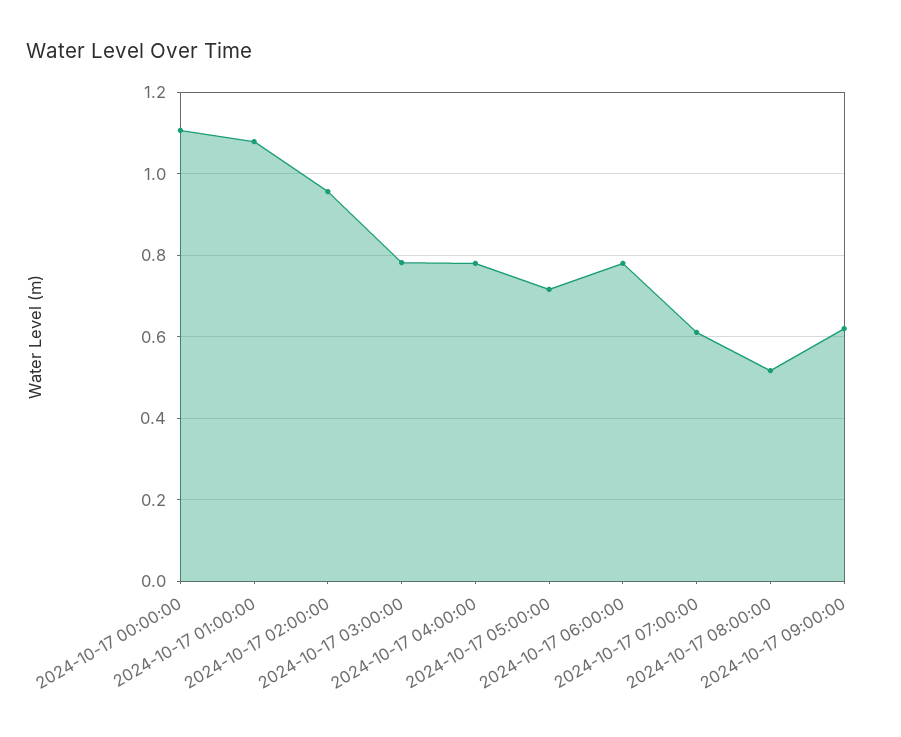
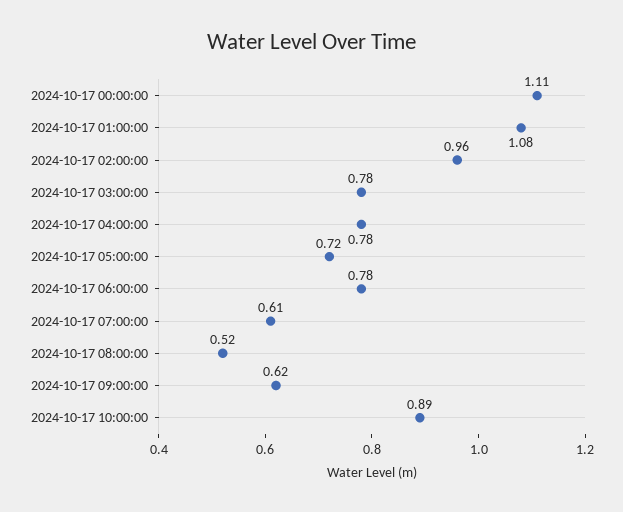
2024-10-17 10:00:00: none -> 0.89

